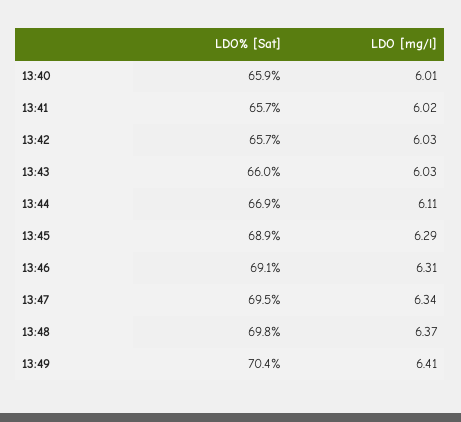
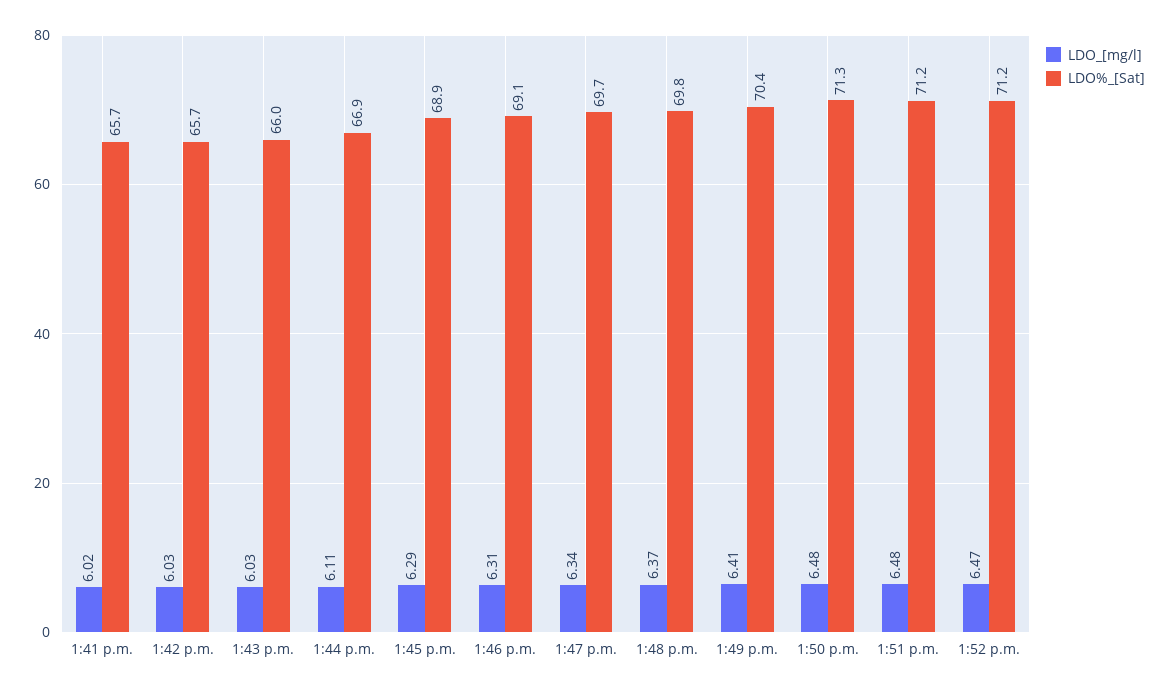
LDO% [Sat], 13:40: 65.9 -> none
LDO [mg/l], 13:40: 6.01 -> none
LDO% [Sat], 13:47: 69.5 -> 69.7
LDO [mg/l], 1:50 p.m.: none -> 6.48
LDO% [Sat], 1:50 p.m.: none -> 71.3
LDO [mg/l], 1:51 p.m.: none -> 6.48
LDO% [Sat], 1:51 p.m.: none -> 71.2
LDO [mg/l], 1:52 p.m.: none -> 6.47
LDO% [Sat], 1:52 p.m.: none -> 71.2

